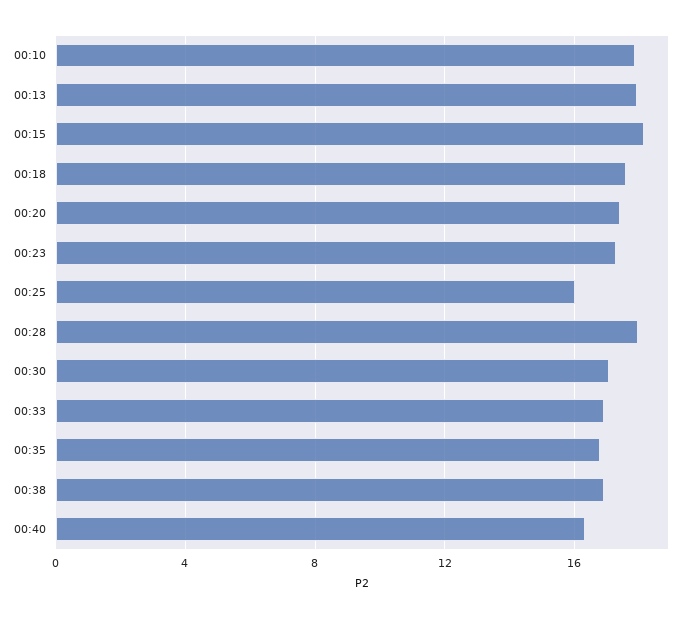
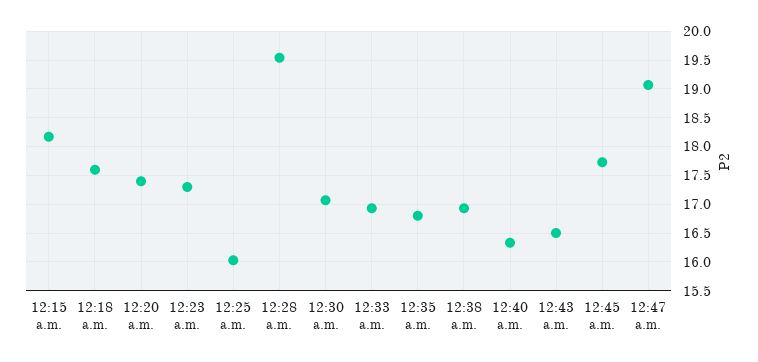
00:10: 18 -> none
00:13: 18 -> none
00:28: 18 -> 19.5
12:43 a.m.: none -> 16.5
12:45 a.m.: none -> 17.75
12:47 a.m.: none -> 19

